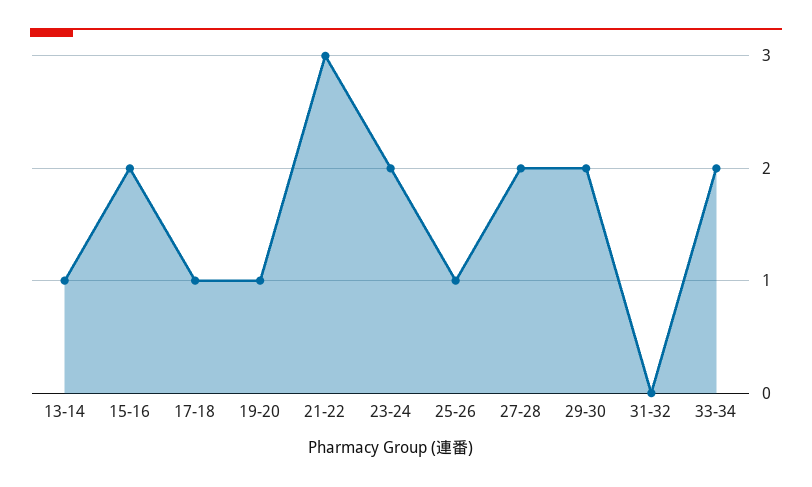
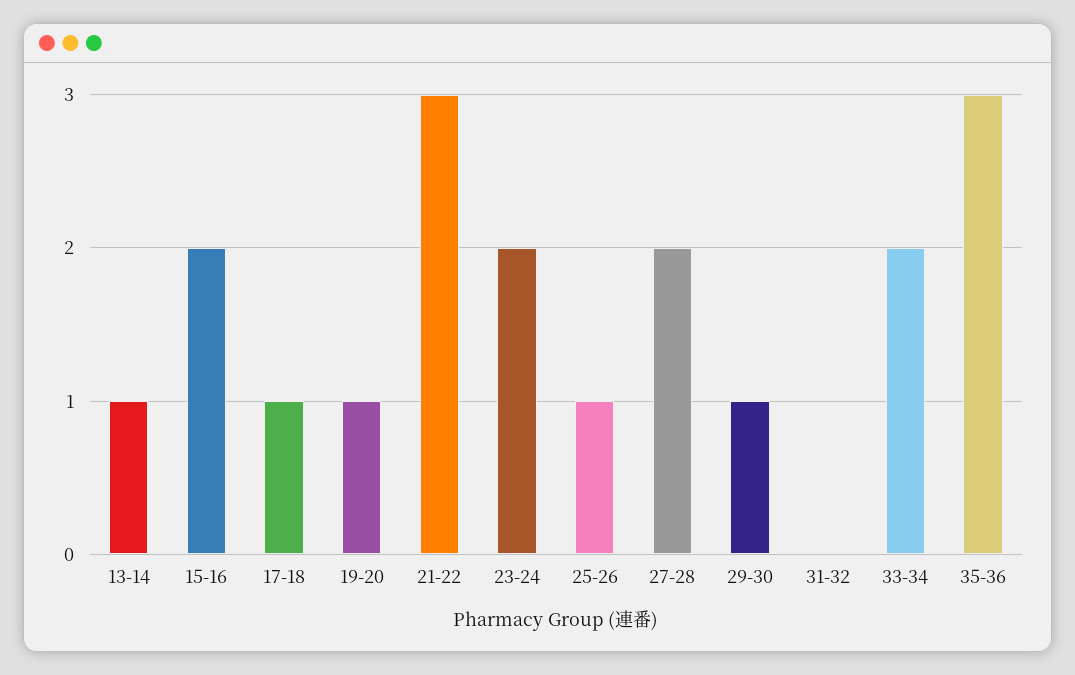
29-30: 2 -> 1
35-36: none -> 3

